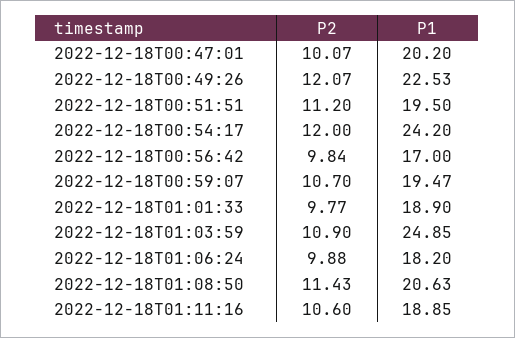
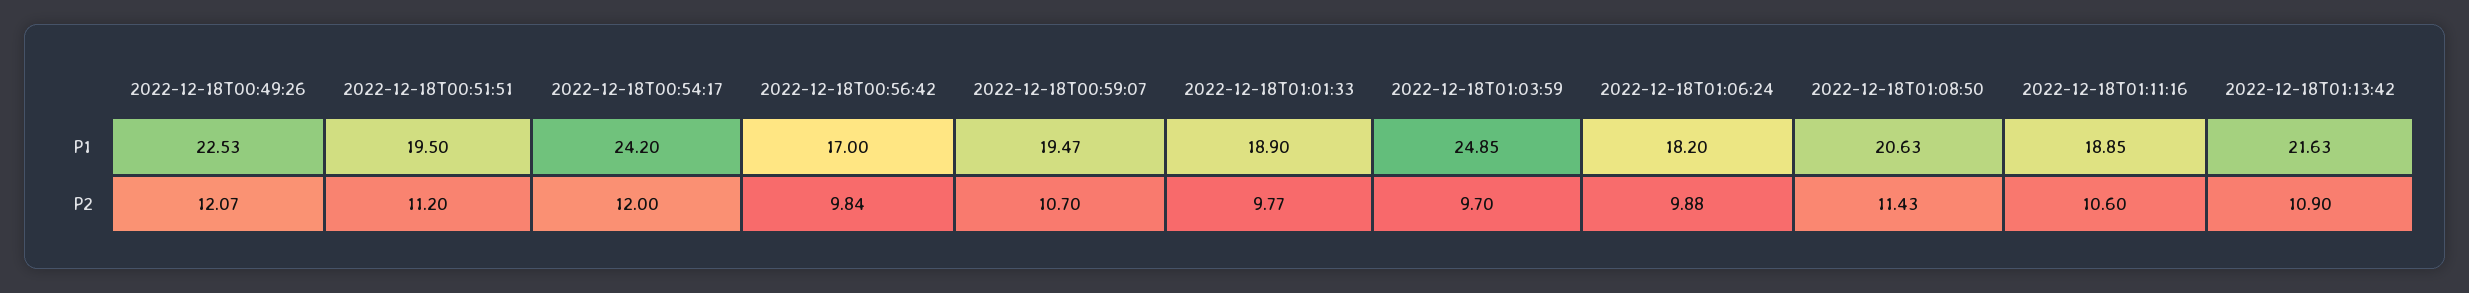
P2, 2022-12-18T00:47:01: 10.07 -> none
P1, 2022-12-18T00:47:01: 20.2 -> none
P2, 2022-12-18T01:03:59: 10.9 -> 9.7
P1, 2022-12-18T01:13:42: none -> 21.63
P2, 2022-12-18T01:13:42: none -> 10.9

